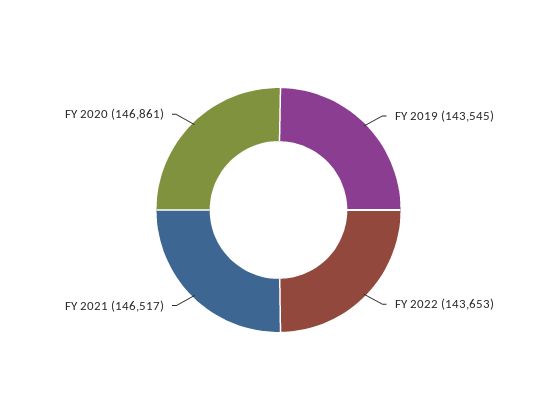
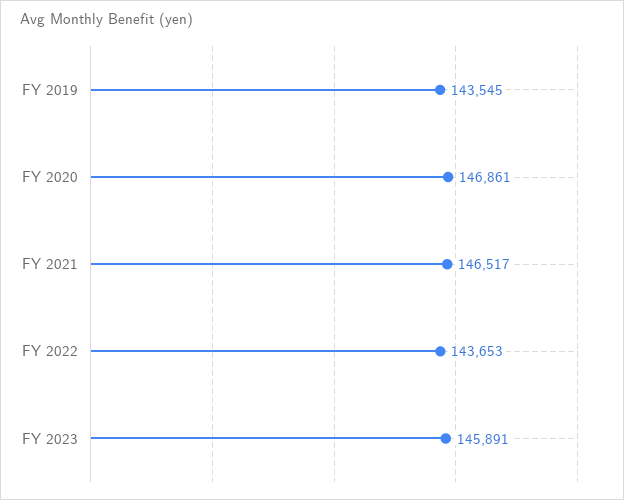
FY 2023: none -> 145891

